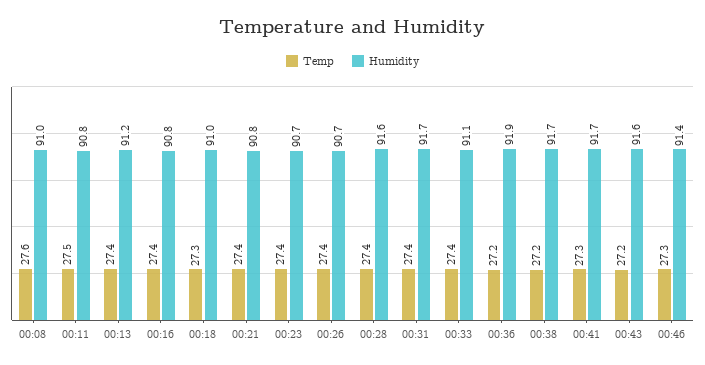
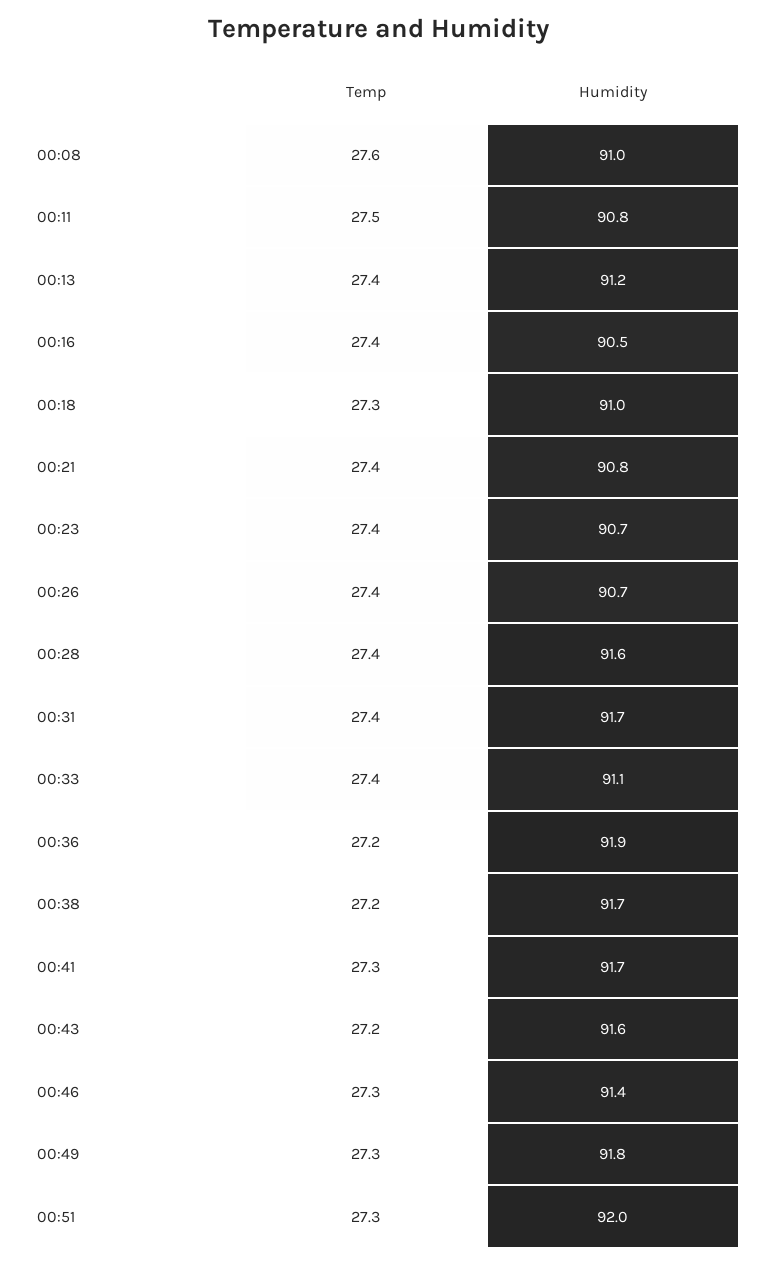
Humidity, 00:16: 90.8 -> 90.5
Temp, 00:49: none -> 27.3
Humidity, 00:49: none -> 91.8
Temp, 00:51: none -> 27.3
Humidity, 00:51: none -> 92

